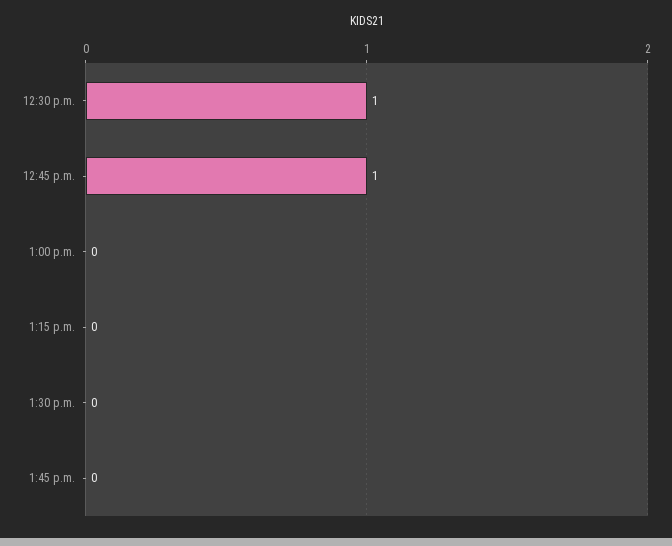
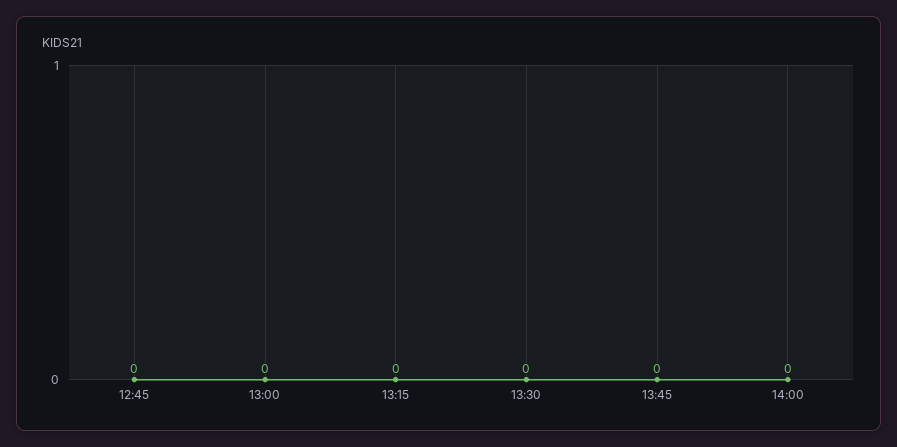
12:30 p.m.: 1 -> none
12:45 p.m.: 1 -> 0
14:00: none -> 0

